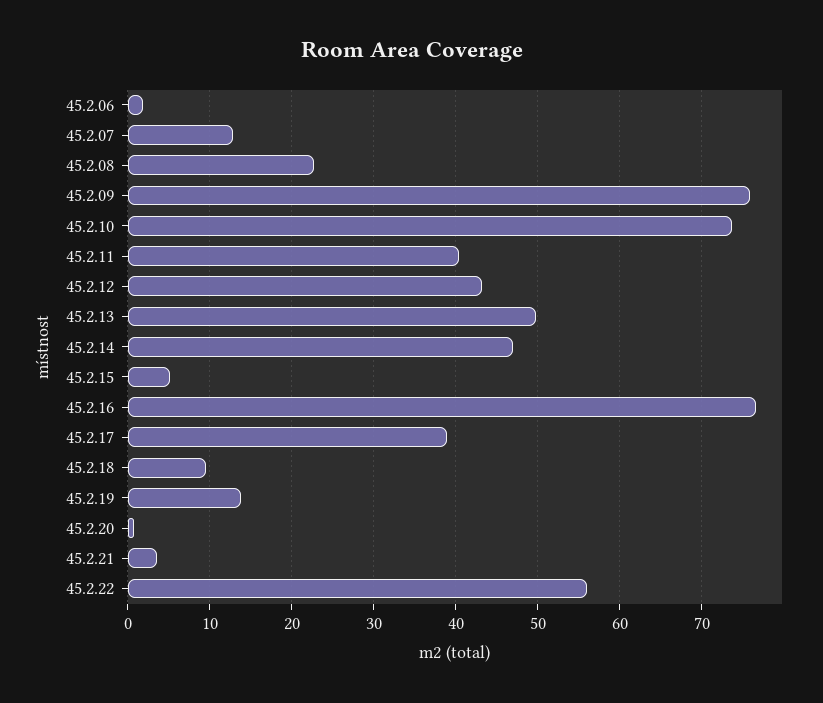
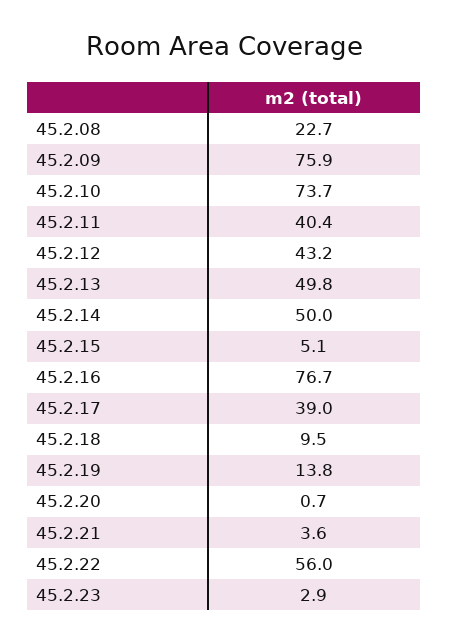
45.2.06: 2 -> none
45.2.07: 13 -> none
45.2.14: 47 -> 50
45.2.23: none -> 2.9

